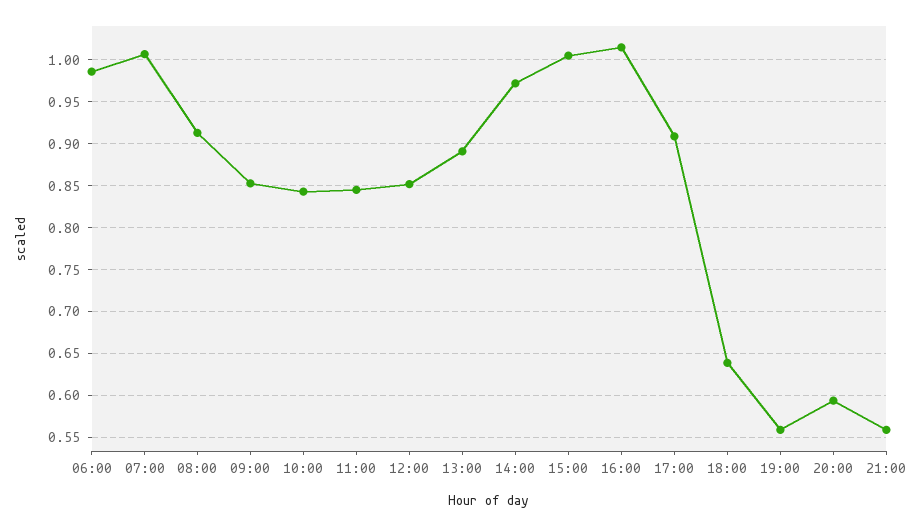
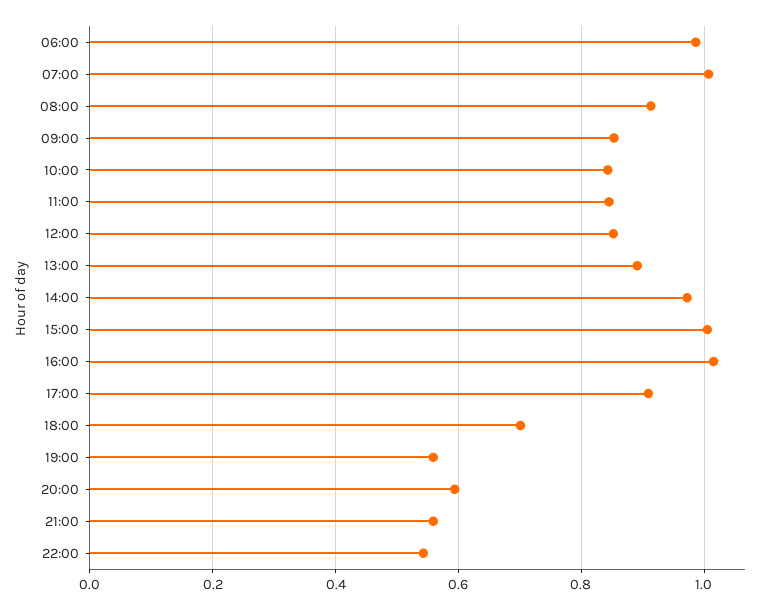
18:00: 0.64 -> 0.7
22:00: none -> 0.54

